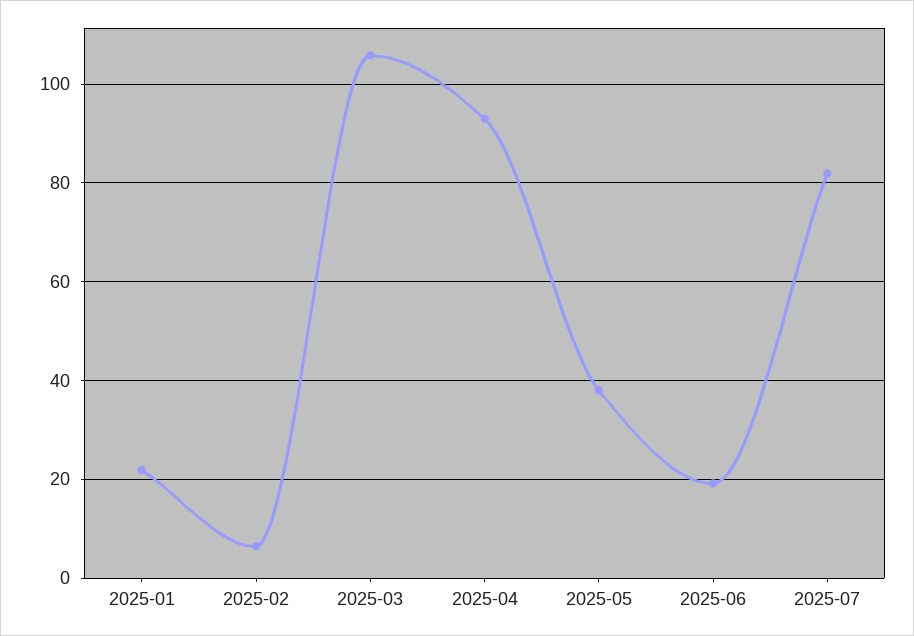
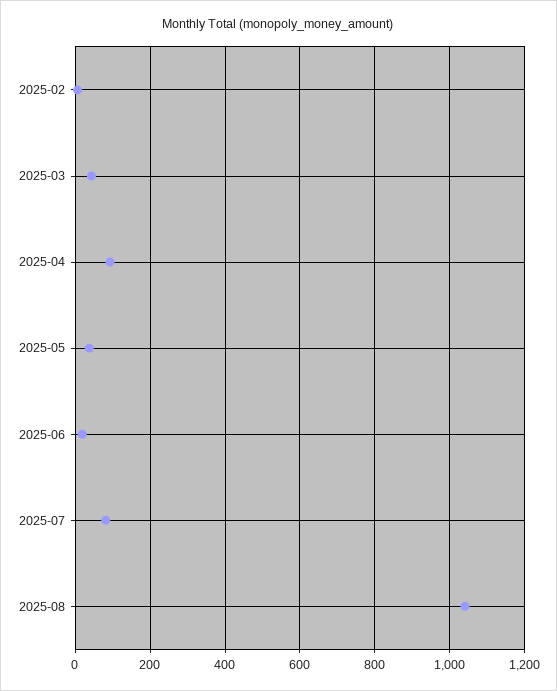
2025-01: 22 -> none
2025-03: 106 -> 40
2025-08: none -> 1040

